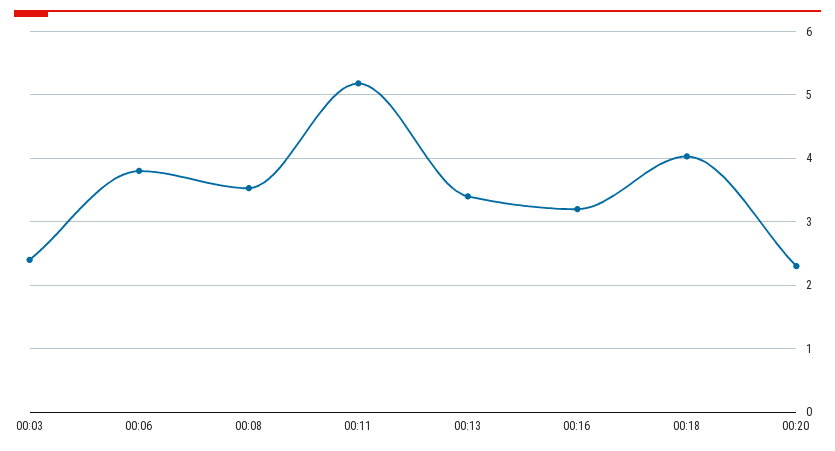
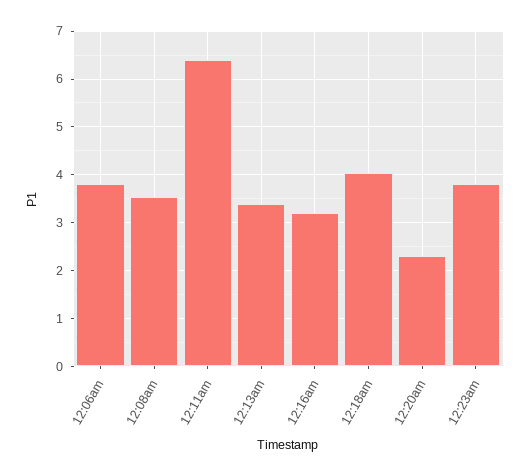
00:03: 2.4 -> none
00:11: 5.2 -> 6.4
12:23am: none -> 3.8

